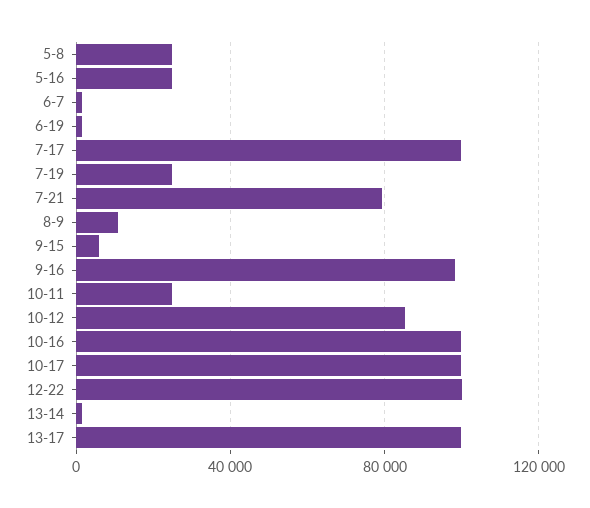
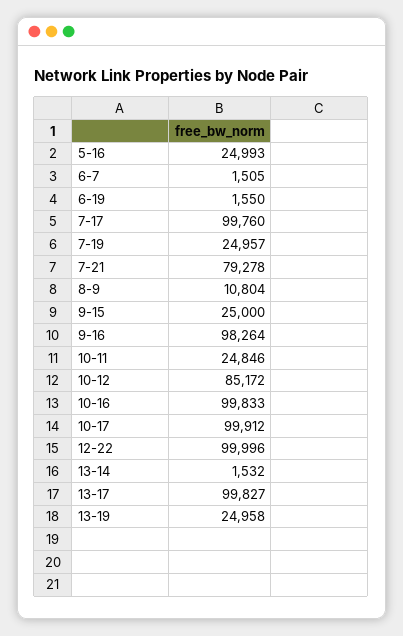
5-8: 25000 -> none
9-15: 5000 -> 25000
13-19: none -> 24958

